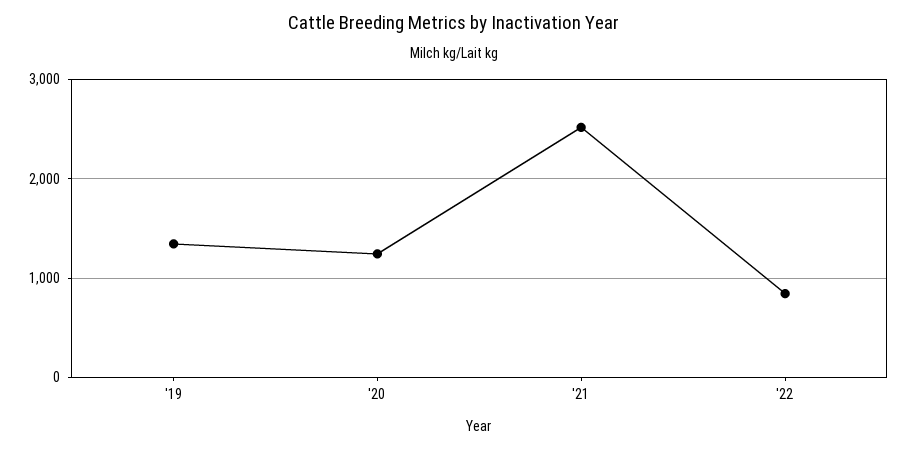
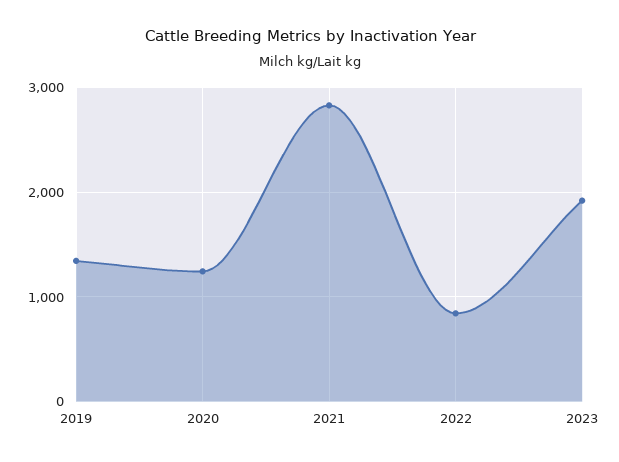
'21: 2500 -> 2800
2023: none -> 1900

